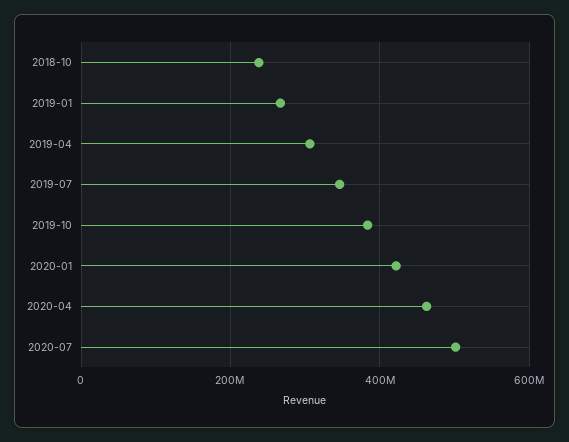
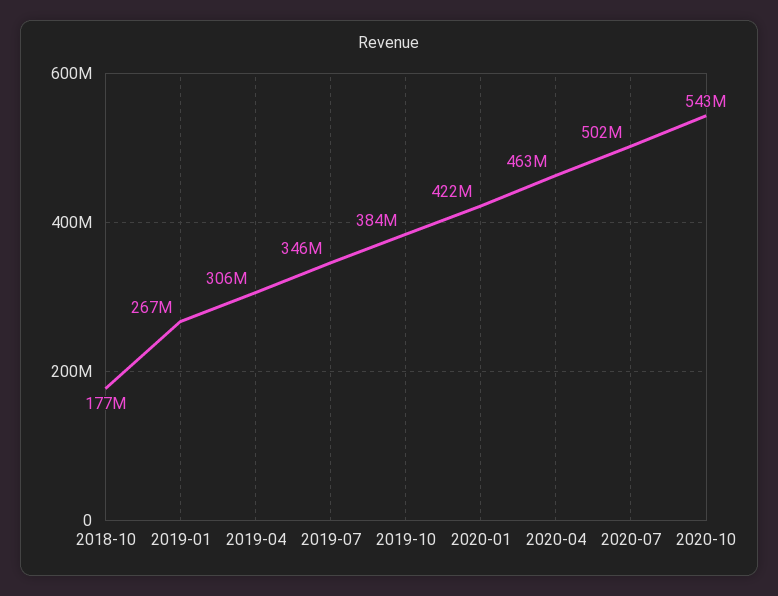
2018-10: 240000000 -> 177000000
2020-10: none -> 543000000

